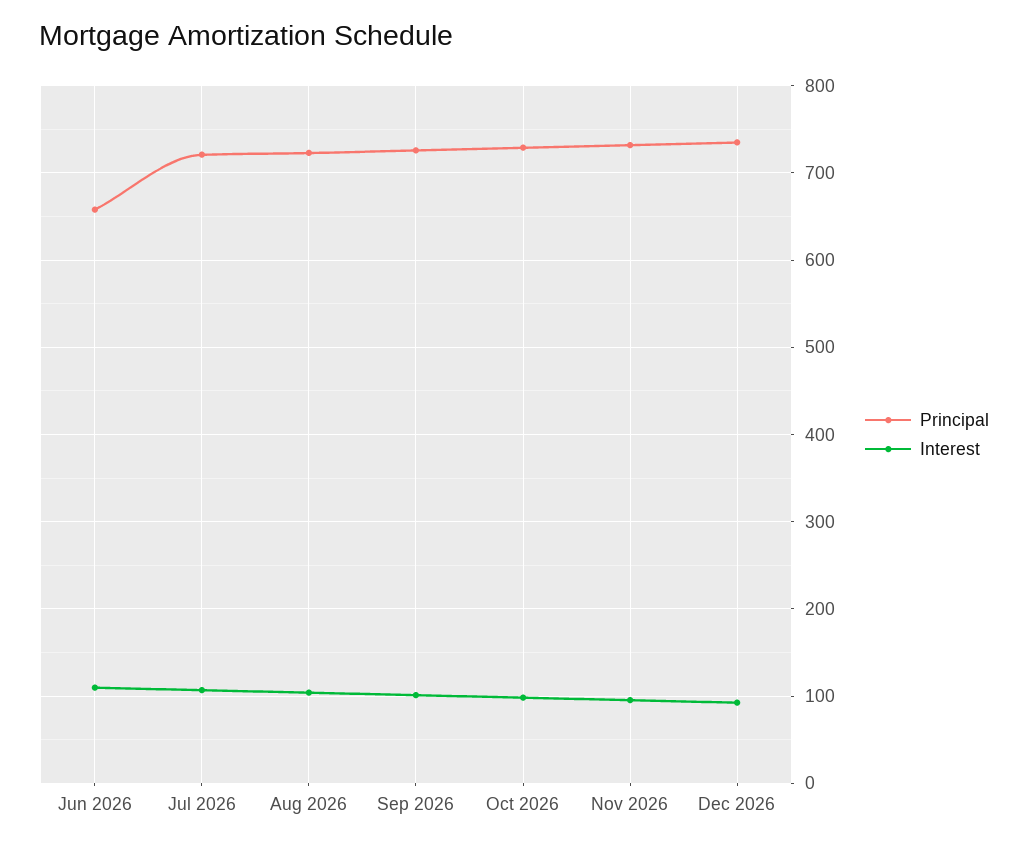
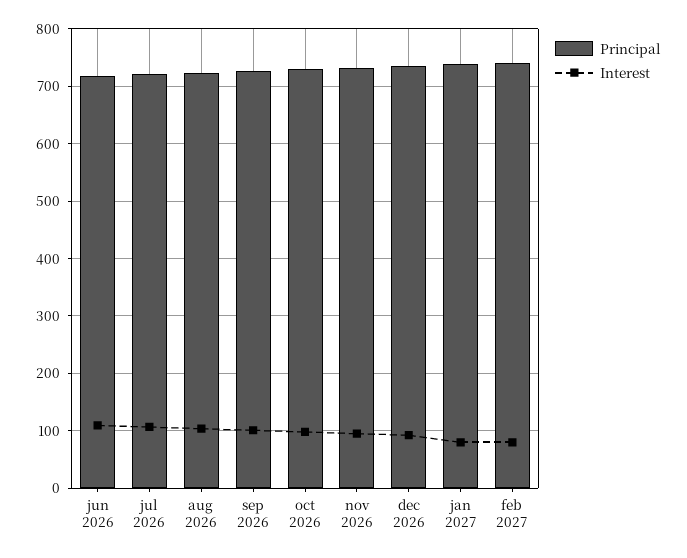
Principal, Jun 2026: 660 -> 720
Principal, jan 2027: none -> 740
Interest, jan 2027: none -> 80
Principal, feb 2027: none -> 740
Interest, feb 2027: none -> 80

